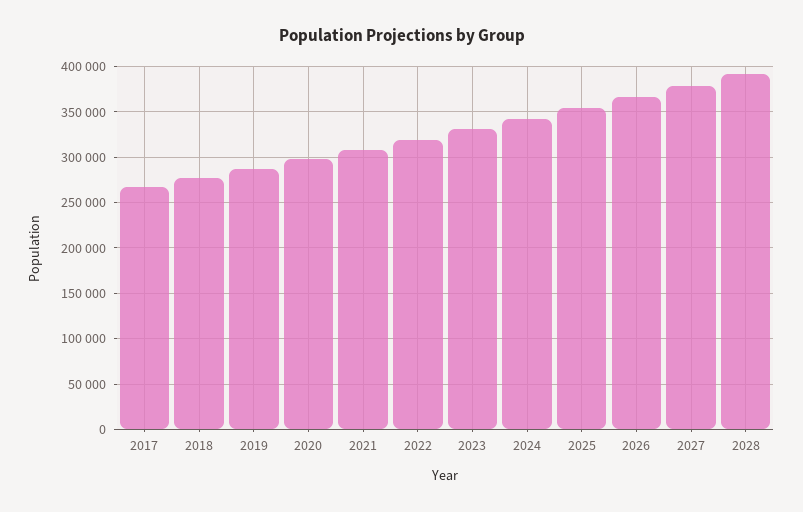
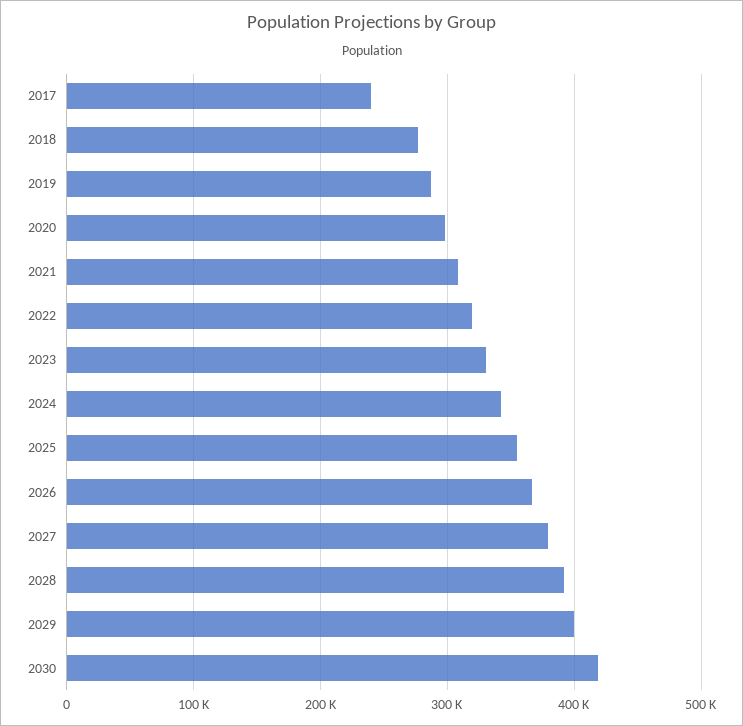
2017: 270000 -> 240000
2029: none -> 400000
2030: none -> 420000

